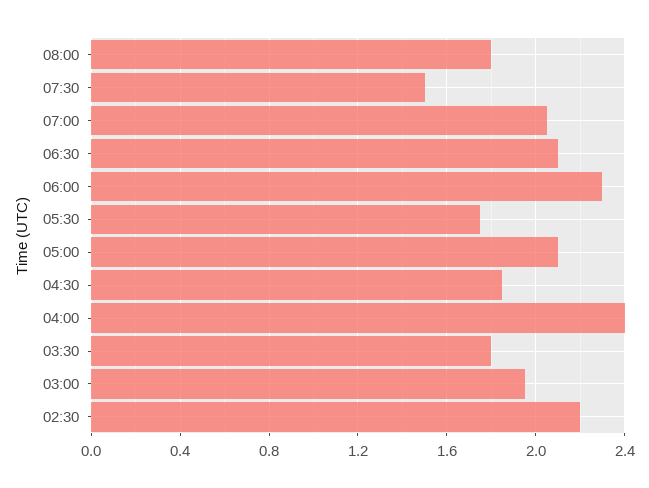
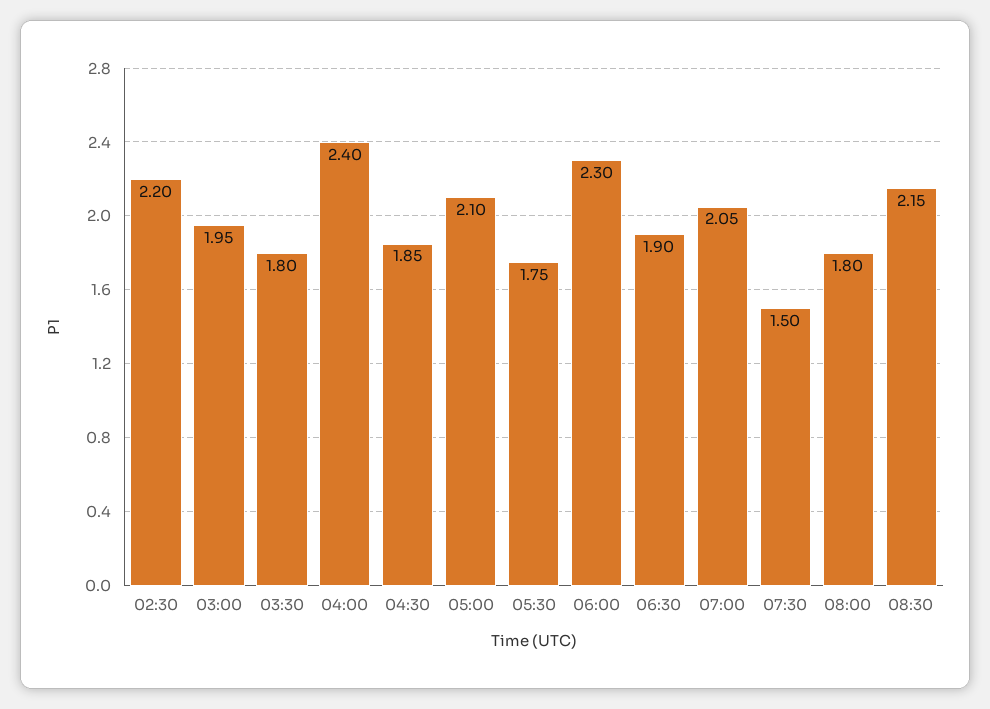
06:30: 2.1 -> 1.9
08:30: none -> 2.15

